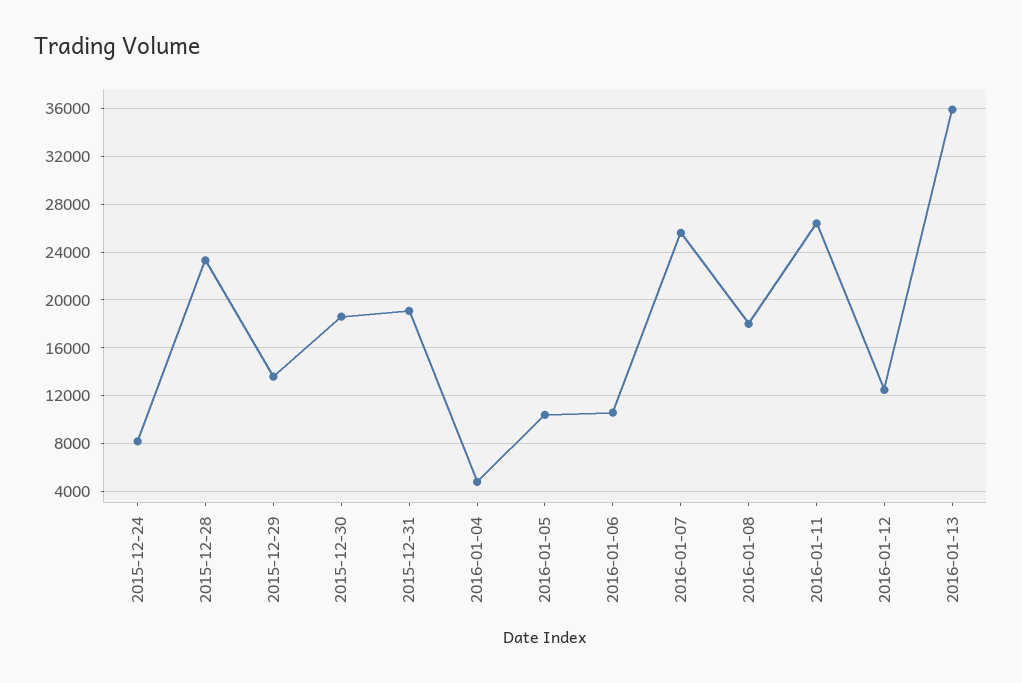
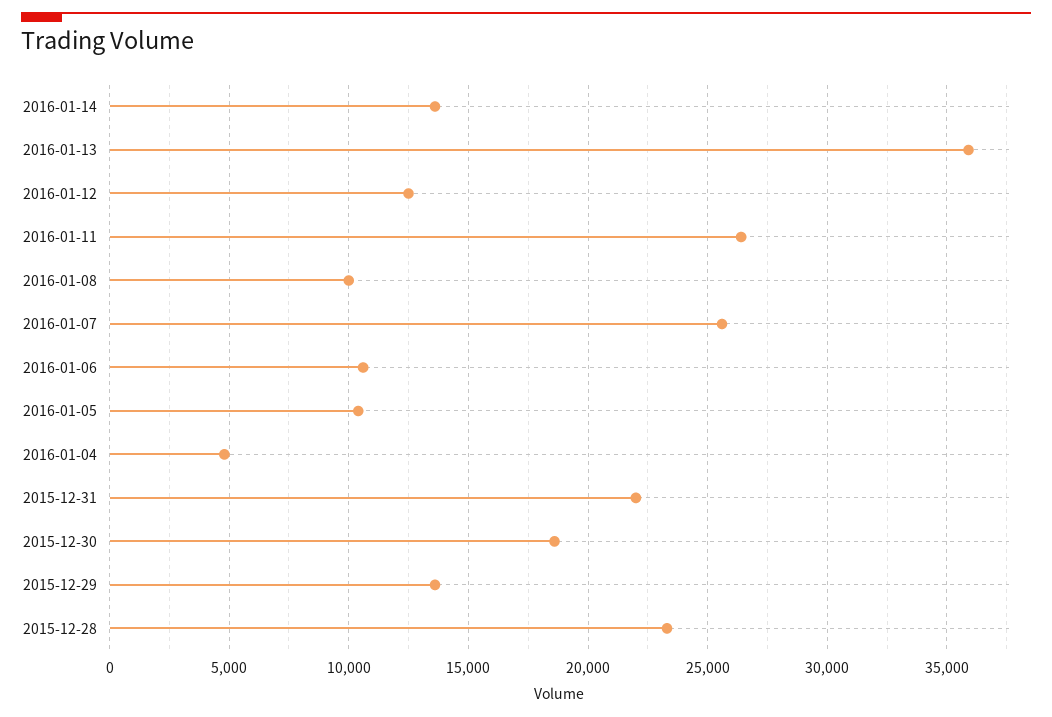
2015-12-24: 8000 -> none
2015-12-31: 19000 -> 22000
2016-01-08: 18000 -> 10000
2016-01-14: none -> 13500

